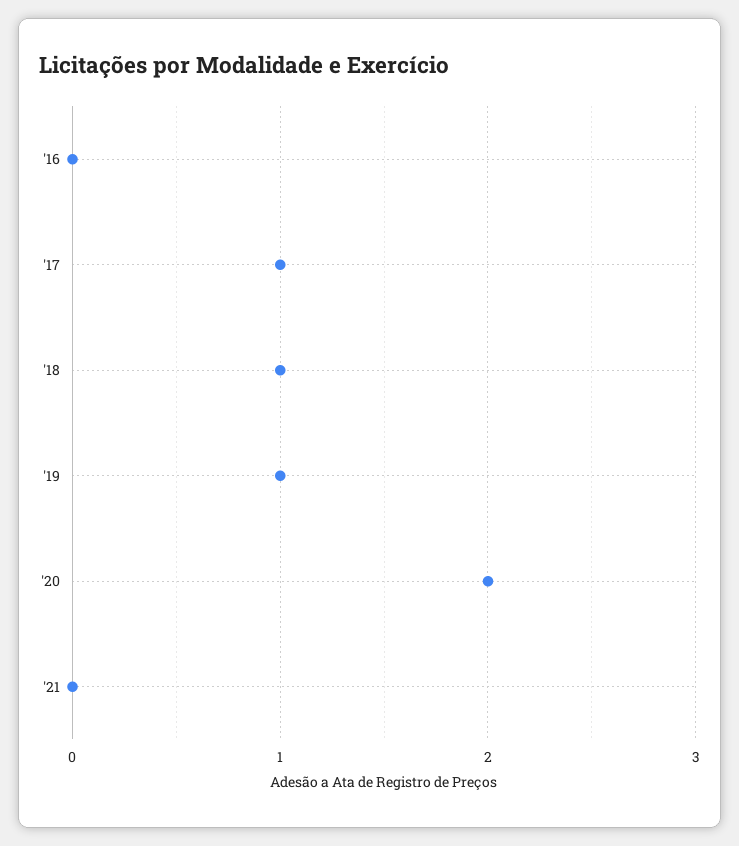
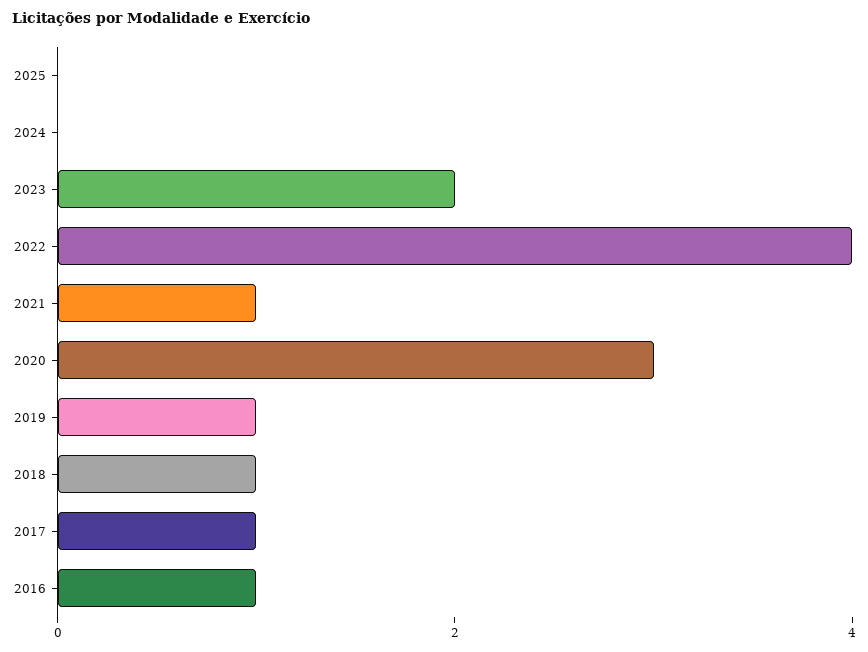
'16: 0 -> 1
'20: 2 -> 3
'21: 0 -> 1
2025: none -> 0
2024: none -> 0
2023: none -> 2
2022: none -> 4

